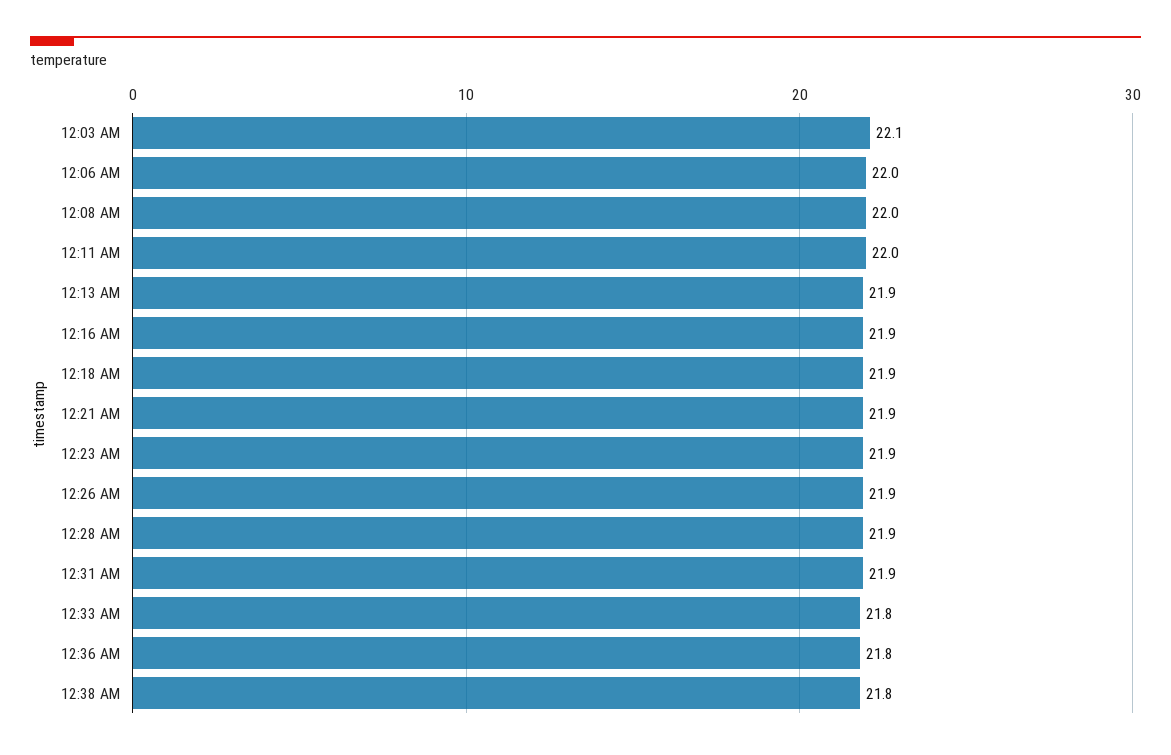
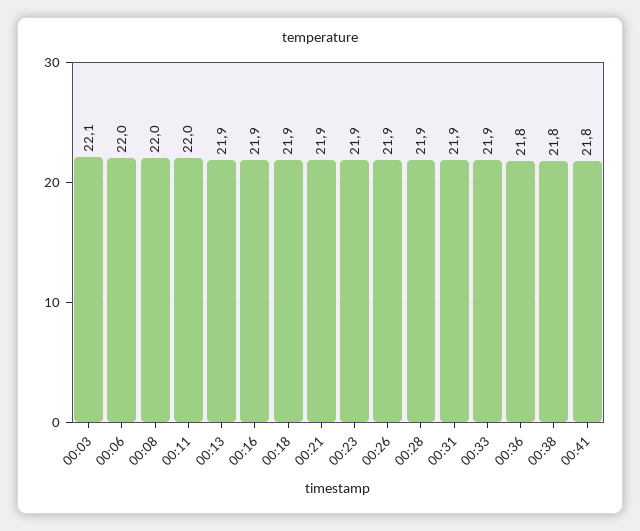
12:33 AM: 21.8 -> 21.9
00:41: none -> 21.8

